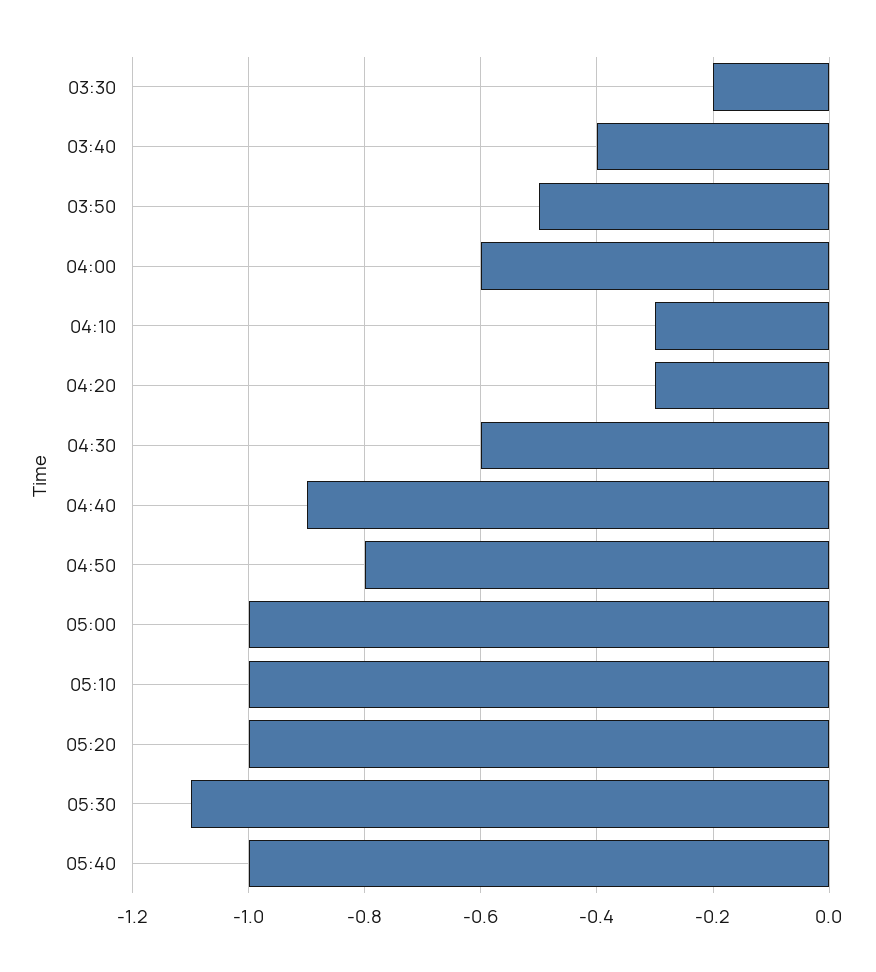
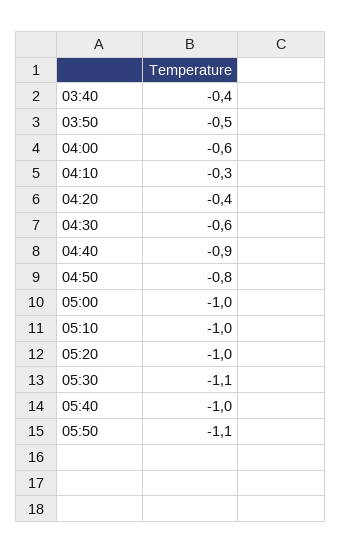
03:30: -0.2 -> none
04:20: -0.3 -> -0.4
05:50: none -> -1.1

